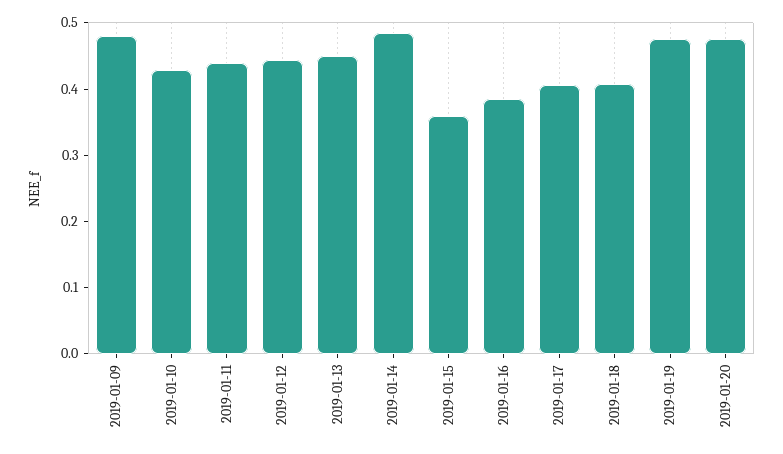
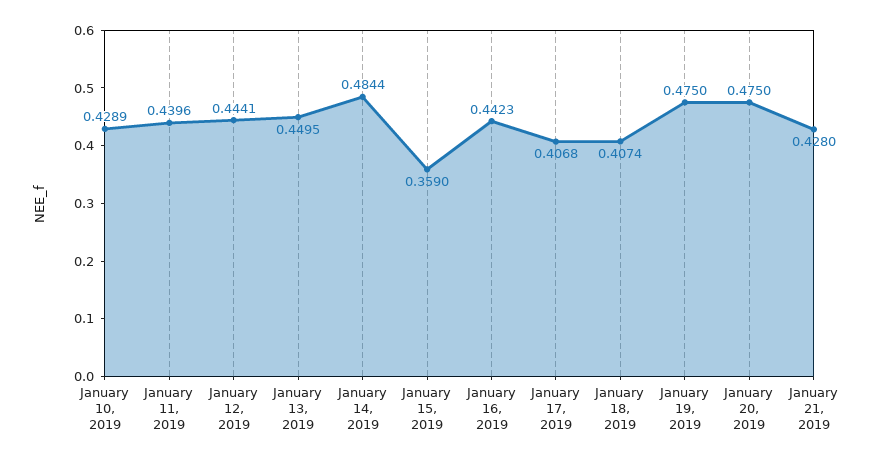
2019-01-09: 0.48 -> none
2019-01-16: 0.38 -> 0.4423
January 21, 2019: none -> 0.428

